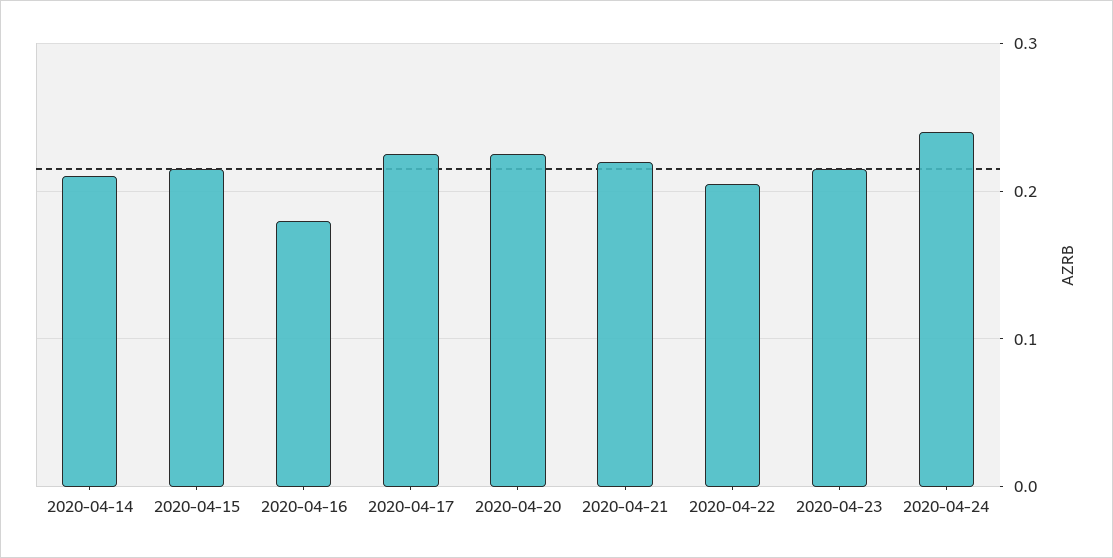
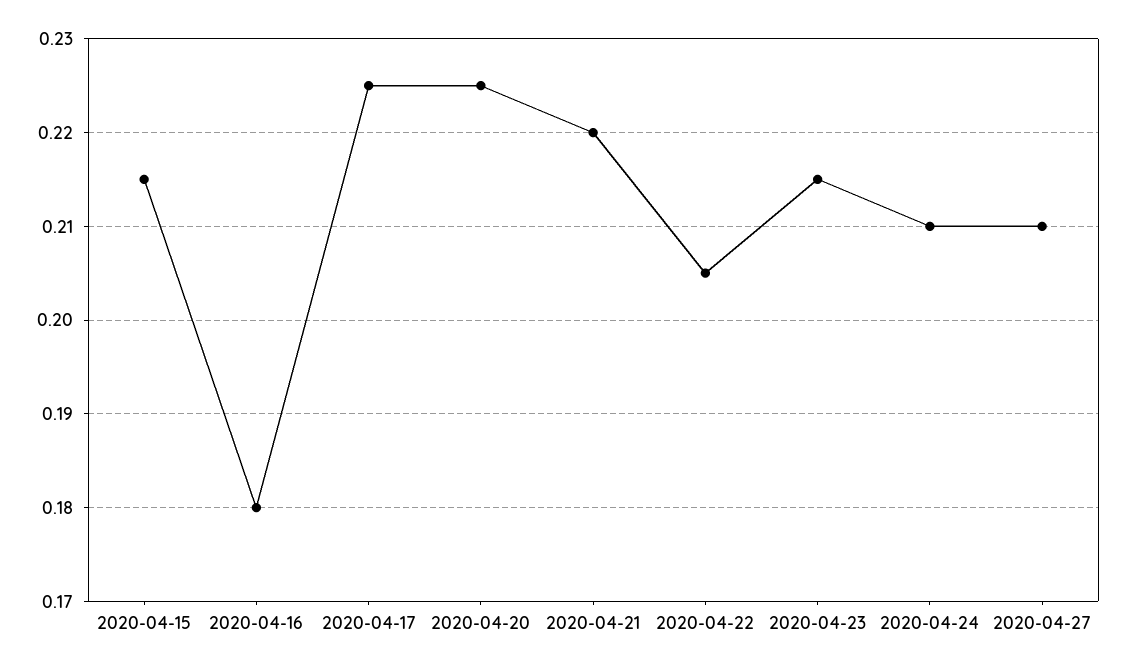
2020-04-14: 0.21 -> none
2020-04-24: 0.24 -> 0.21
2020-04-27: none -> 0.21

